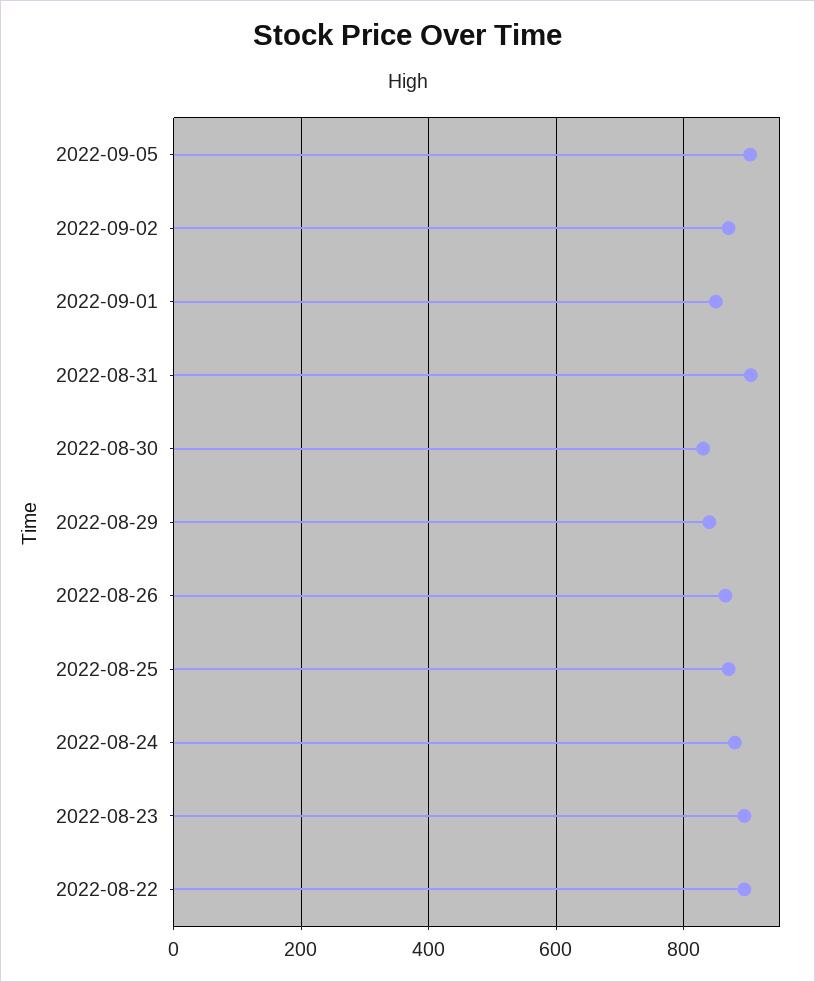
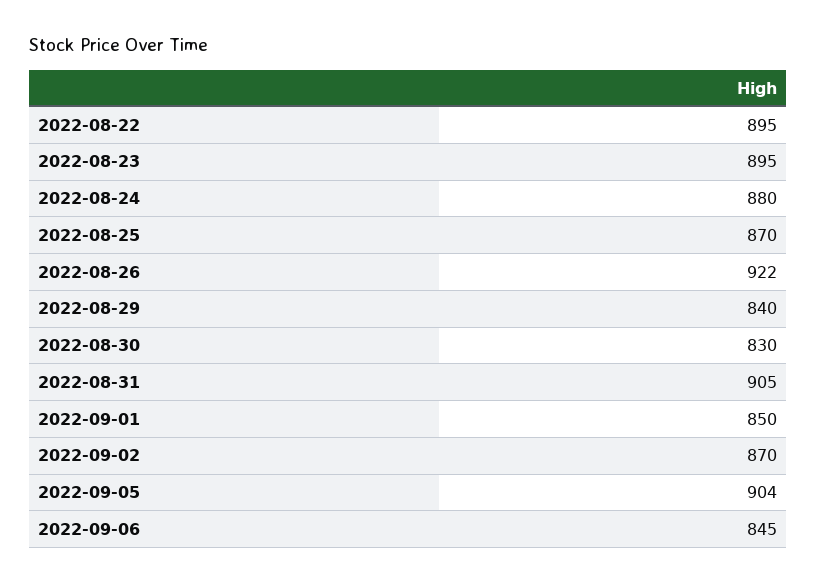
2022-08-26: 860 -> 922
2022-09-06: none -> 845

